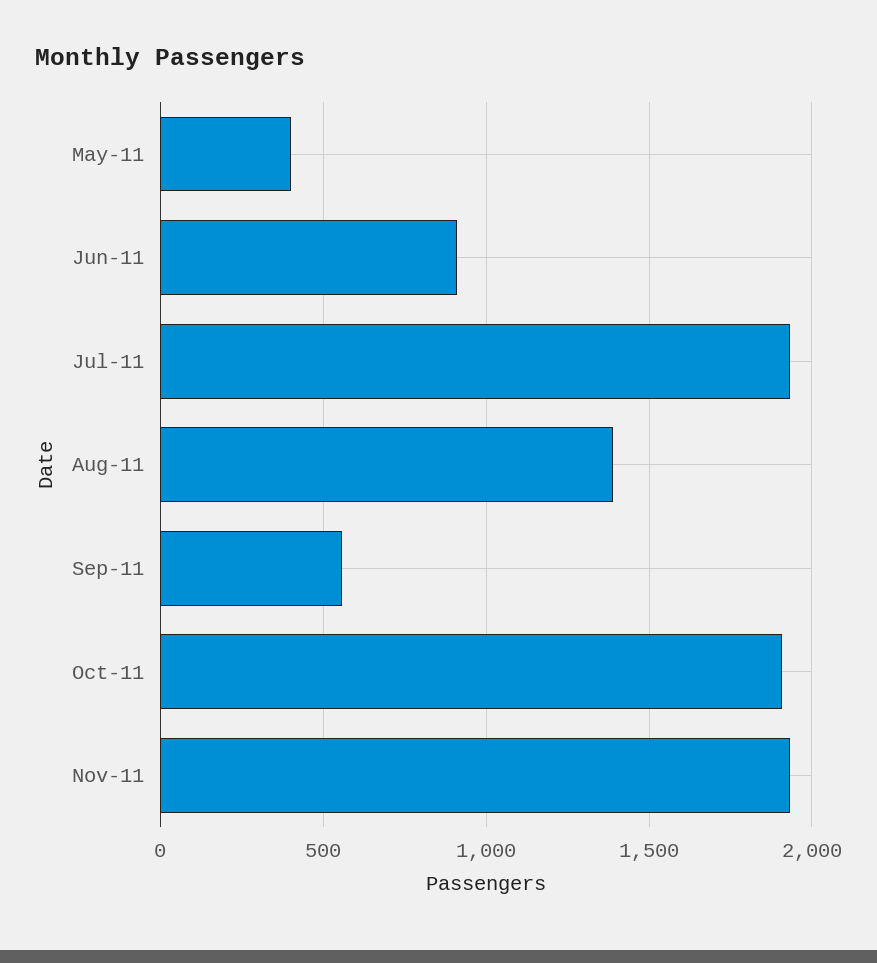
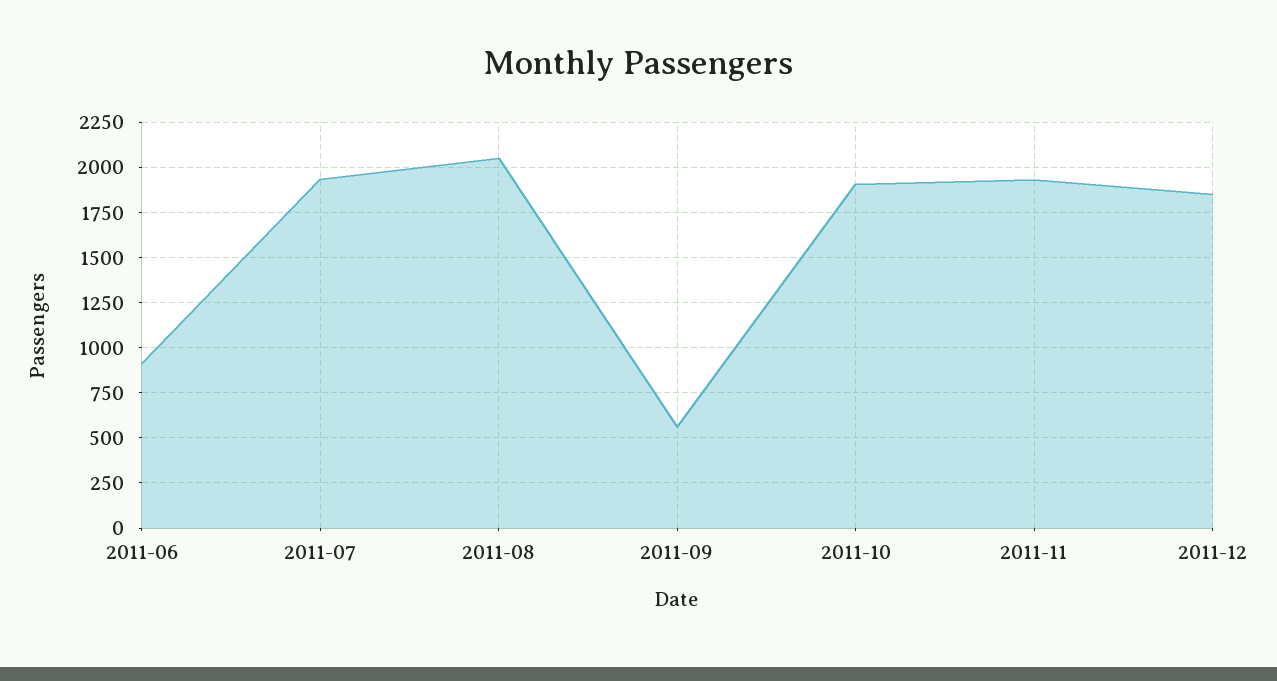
May-11: 400 -> none
Aug-11: 1400 -> 2050
2011-12: none -> 1850

